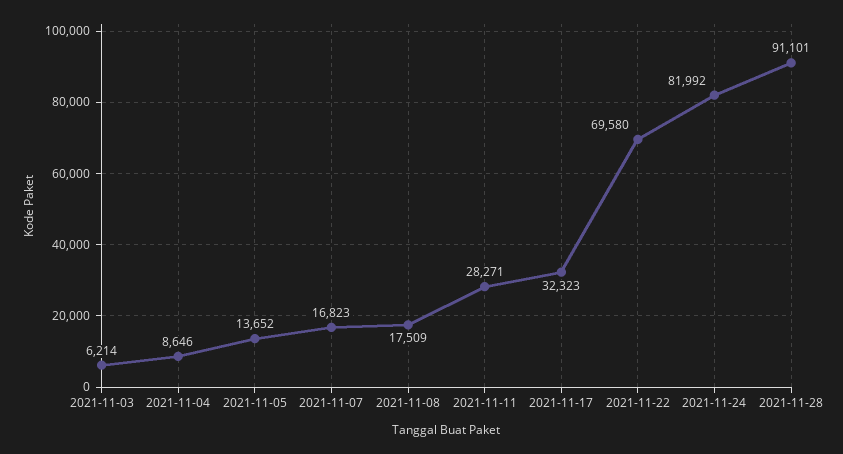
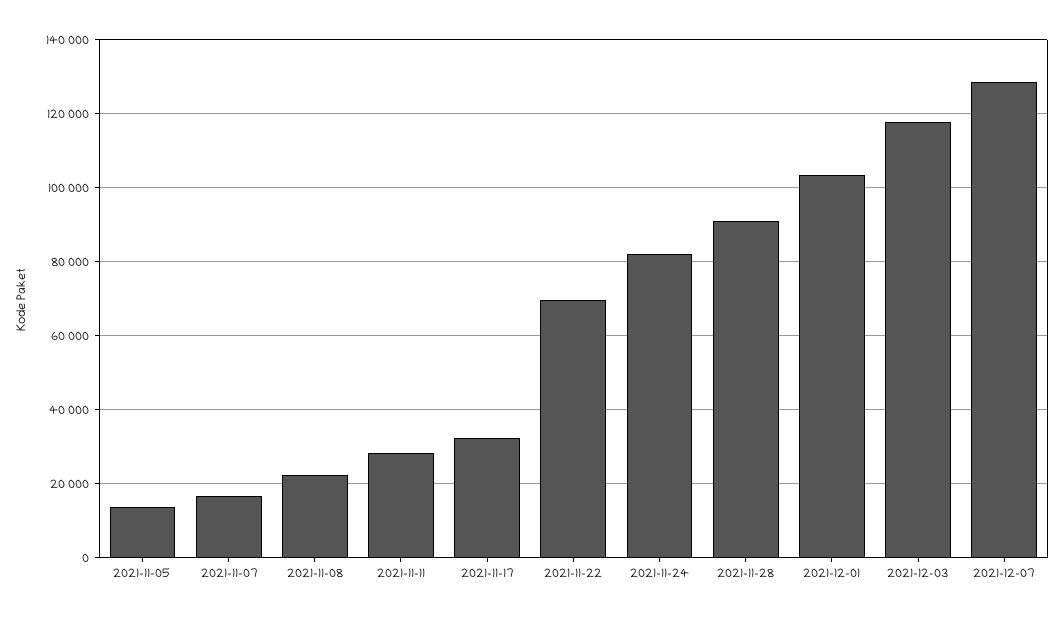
2021-11-03: 6214 -> none
2021-11-04: 8646 -> none
2021-11-08: 17509 -> 22000
2021-12-01: none -> 104000
2021-12-03: none -> 118000
2021-12-07: none -> 128000

